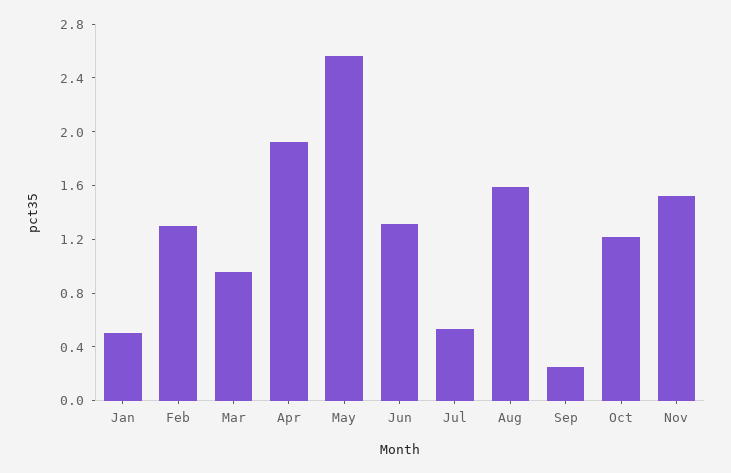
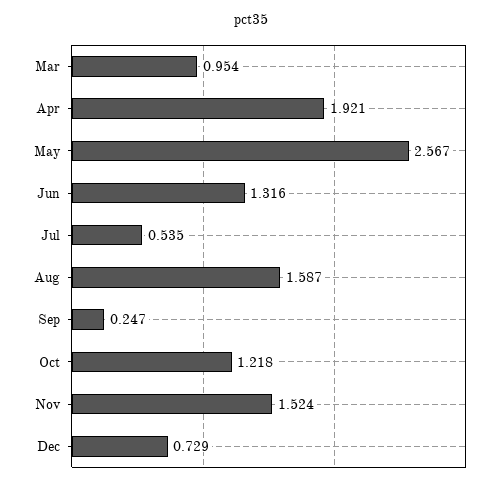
Jan: 0.5 -> none
Feb: 1.3 -> none
Dec: none -> 0.729

